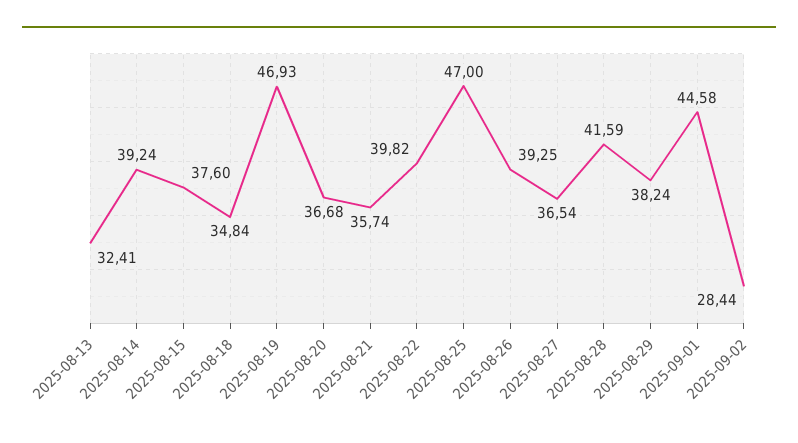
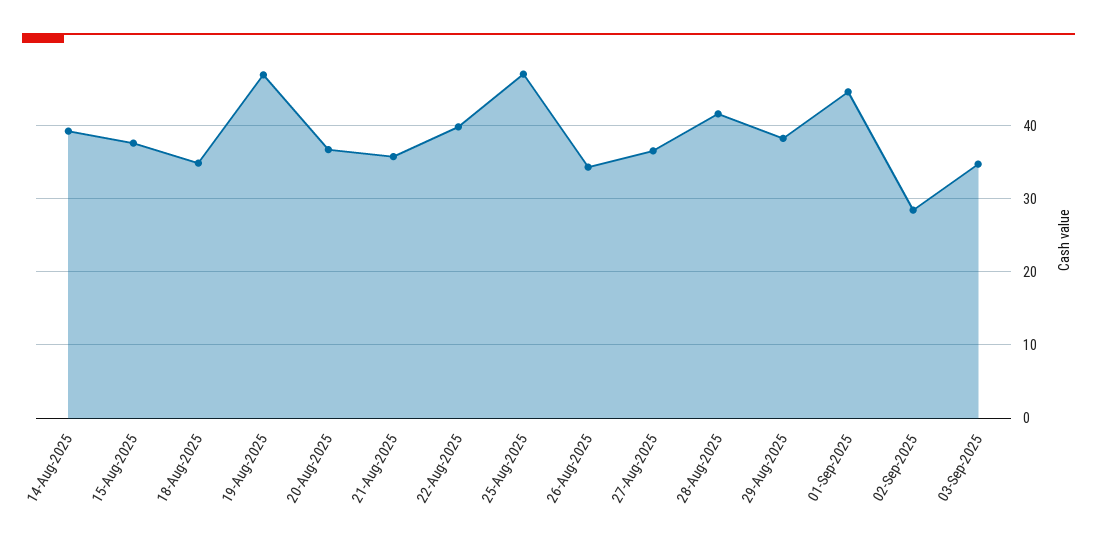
2025-08-13: 32.41 -> none
2025-08-26: 39.25 -> 34
03-Sep-2025: none -> 35

